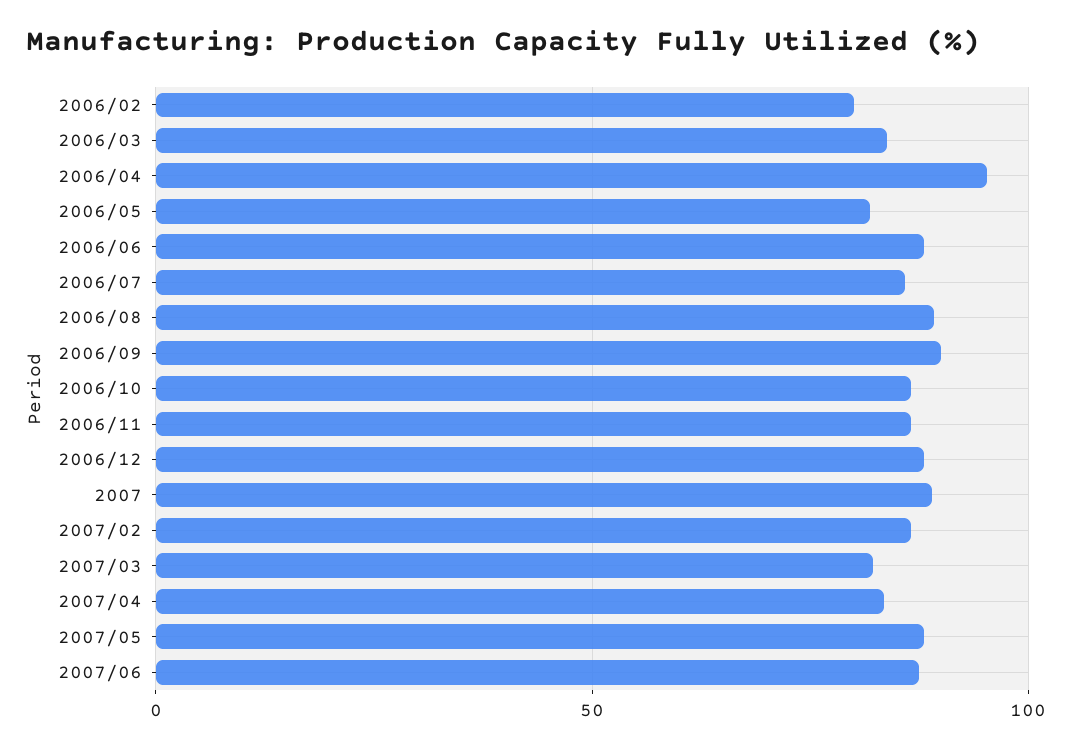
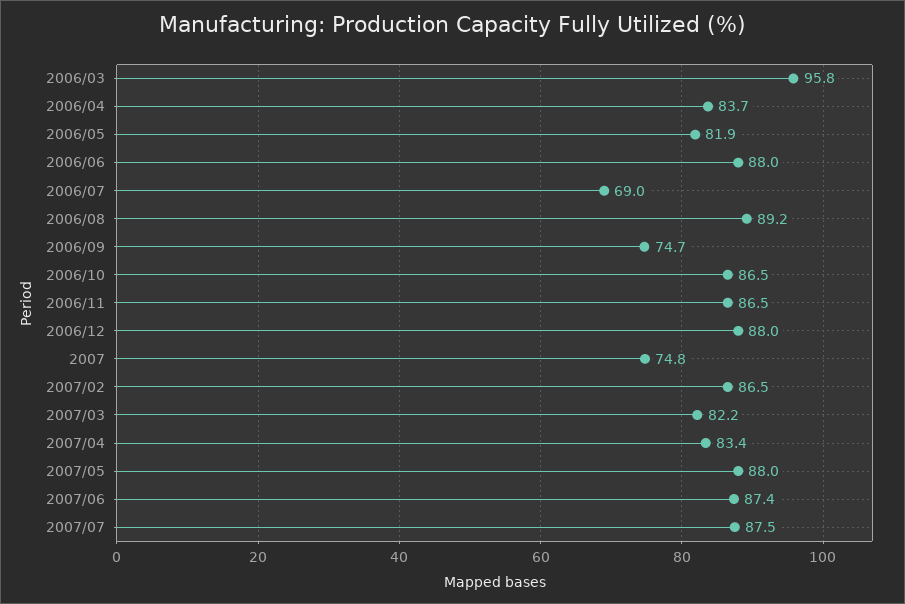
2006/02: 80 -> none
2006/03: 85 -> 95.8
2006/04: 95 -> 83.7
2006/07: 85 -> 69
2006/09: 90 -> 74.7
2007: 90 -> 74.8
2007/07: none -> 87.5

